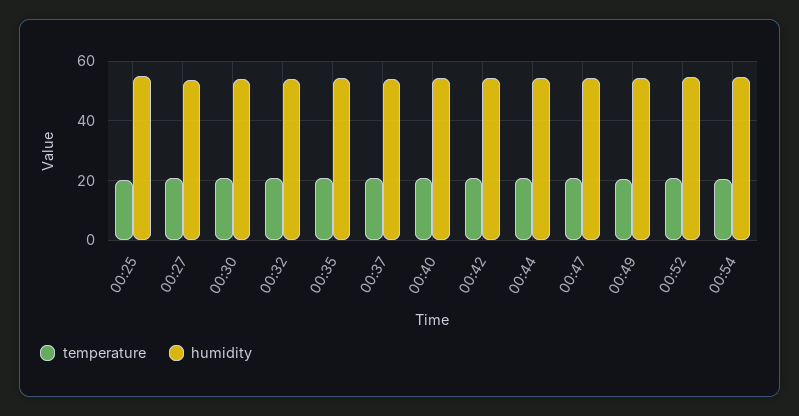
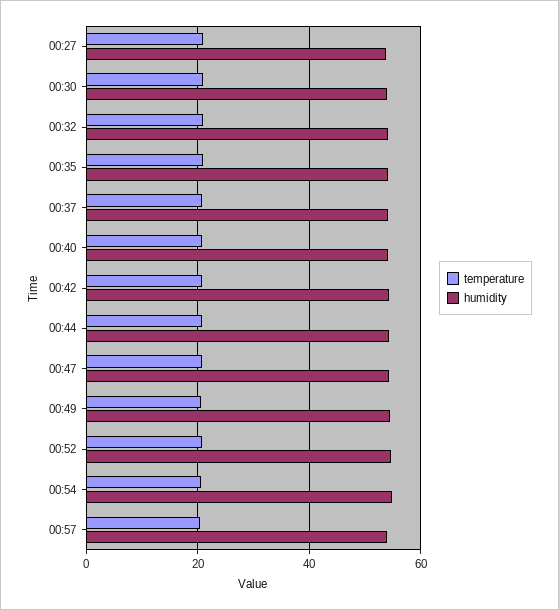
temperature, 00:25: 20 -> none
humidity, 00:25: 55 -> none
temperature, 00:57: none -> 20
humidity, 00:57: none -> 54

